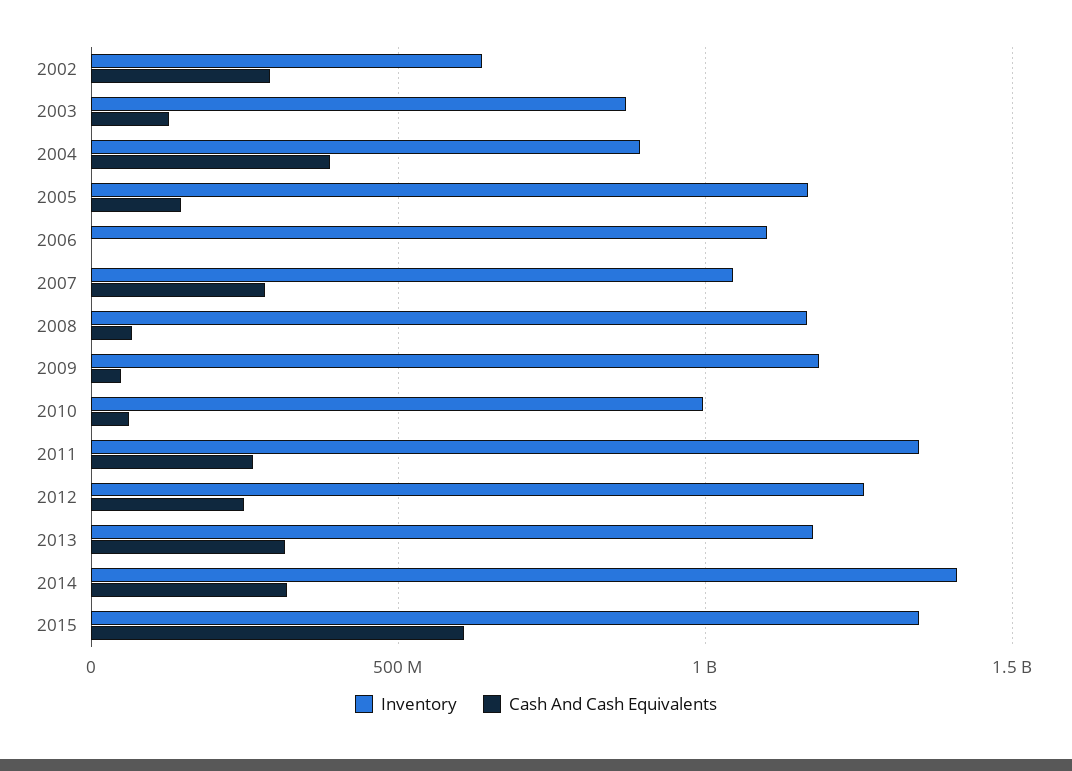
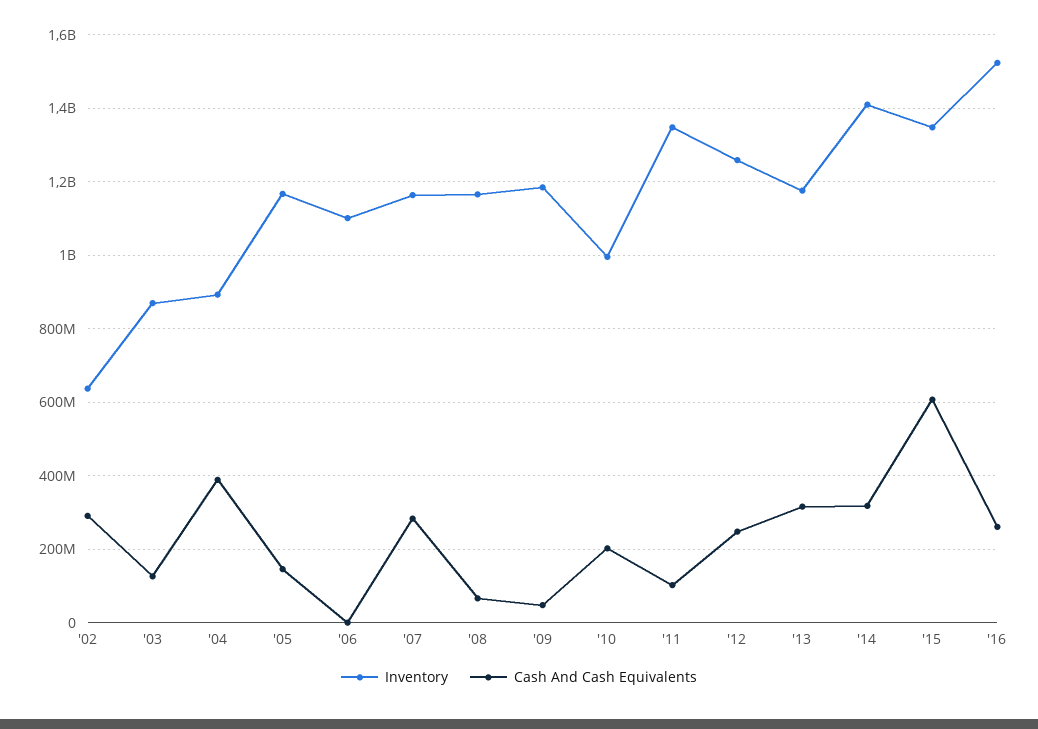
Inventory, 2007: 1050000000 -> 1160000000
Cash And Cash Equivalents, 2010: 50000000 -> 200000000
Cash And Cash Equivalents, 2011: 250000000 -> 100000000
Inventory, '16: none -> 1520000000
Cash And Cash Equivalents, '16: none -> 260000000

